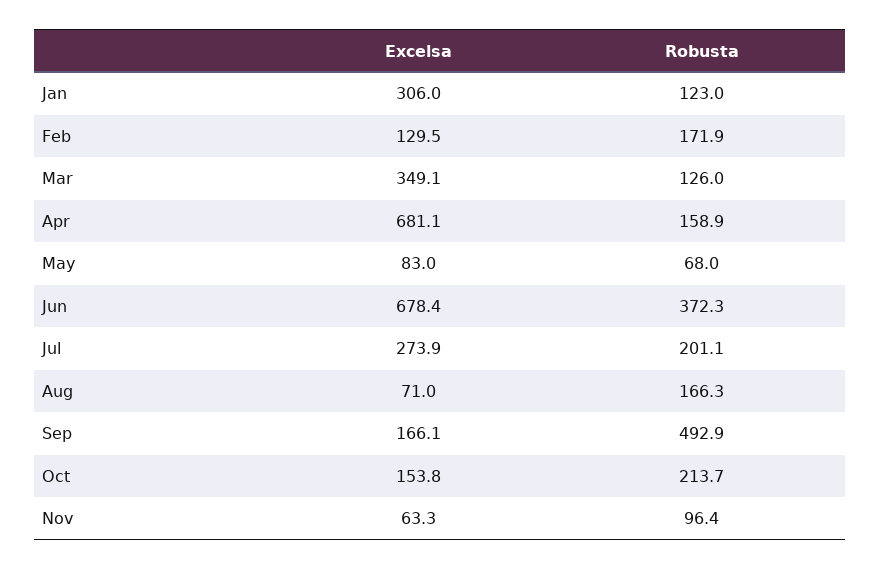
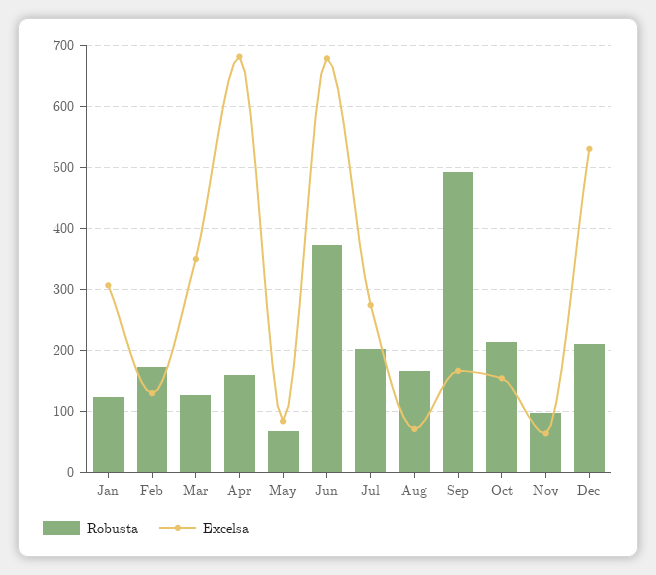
Robusta, Dec: none -> 210
Excelsa, Dec: none -> 530

